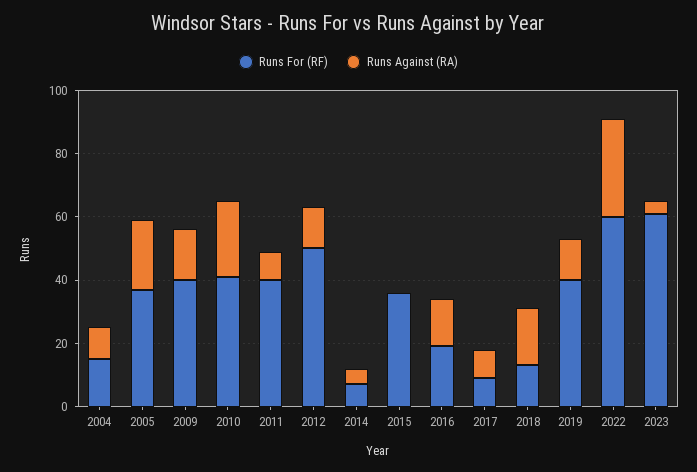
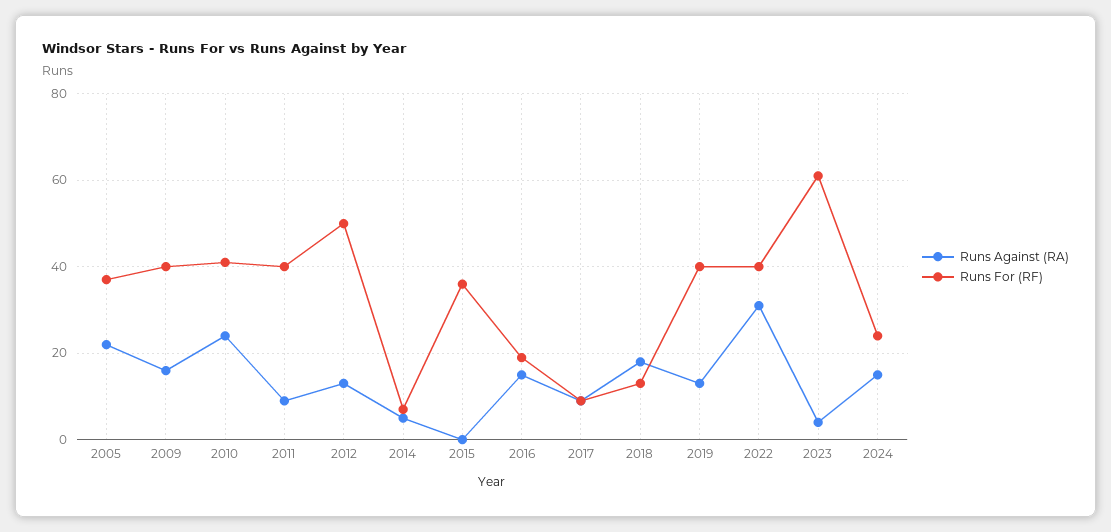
Runs For (RF), 2004: 15 -> none
Runs Against (RA), 2004: 10 -> none
Runs For (RF), 2022: 60 -> 40
Runs Against (RA), 2024: none -> 15
Runs For (RF), 2024: none -> 25

